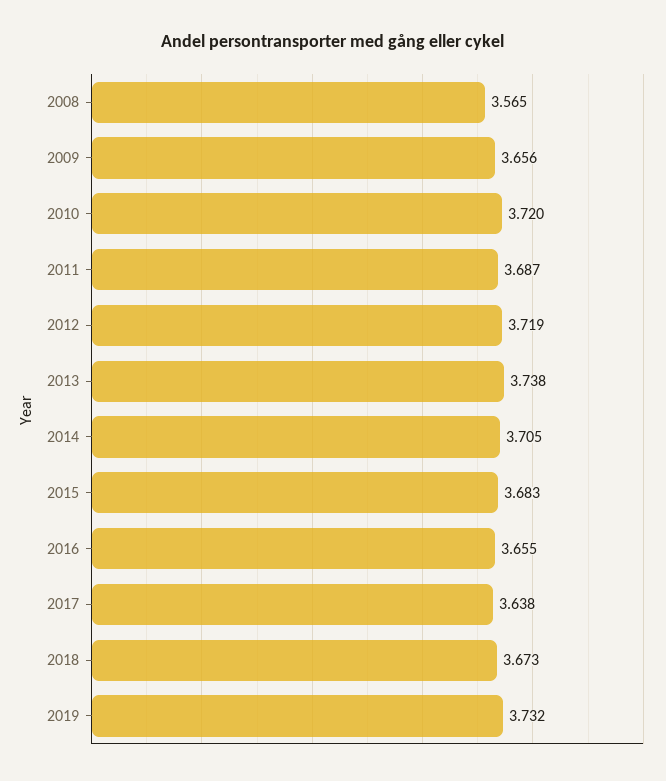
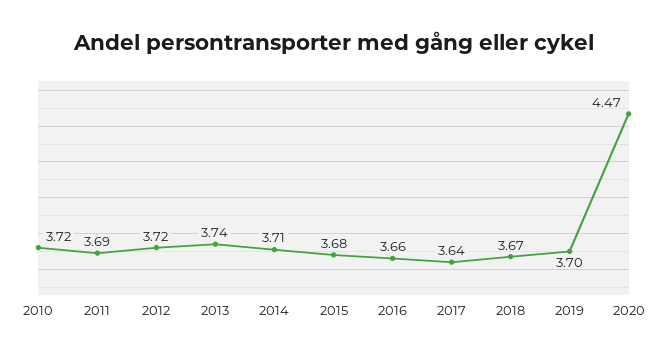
2008: 3.565 -> none
2009: 3.656 -> none
2019: 3.732 -> 3.7
2020: none -> 4.47

